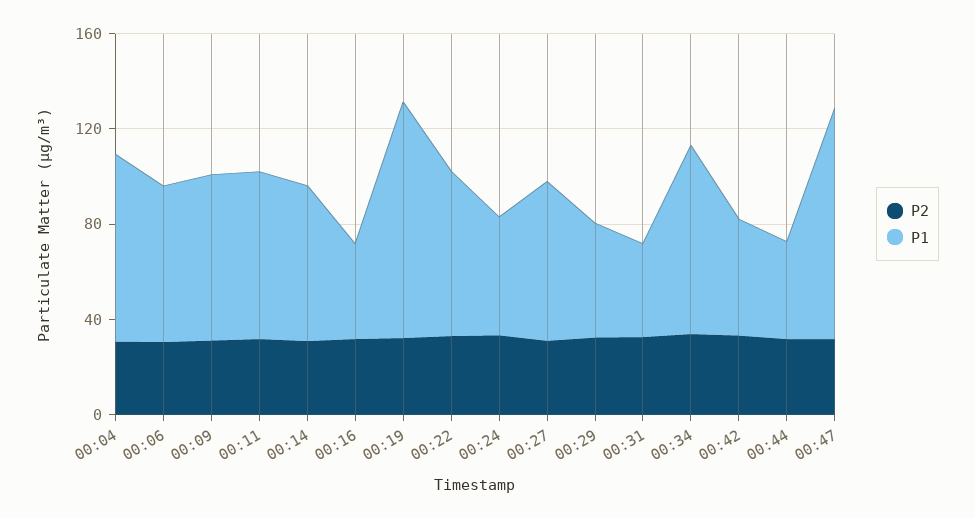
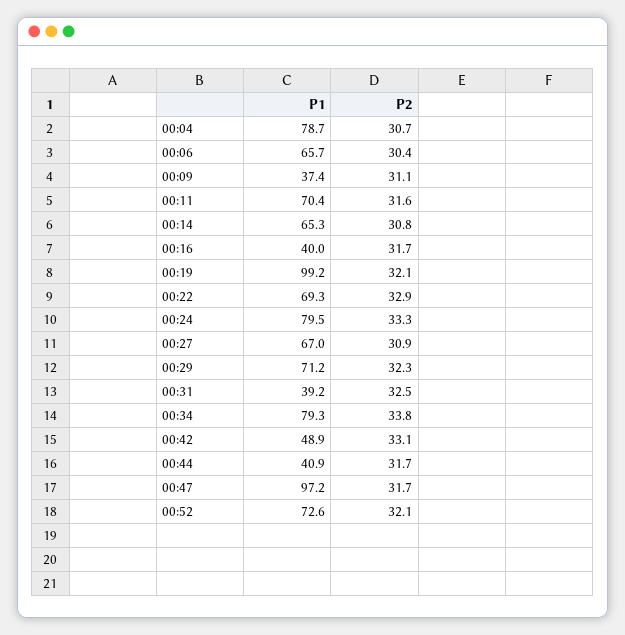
P1, 00:09: 70 -> 37.4
P1, 00:24: 50 -> 79.5
P1, 00:29: 50 -> 71.2
P1, 00:52: none -> 72.6
P2, 00:52: none -> 32.1

